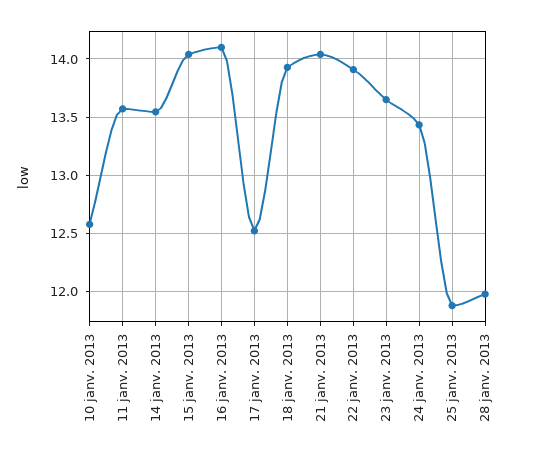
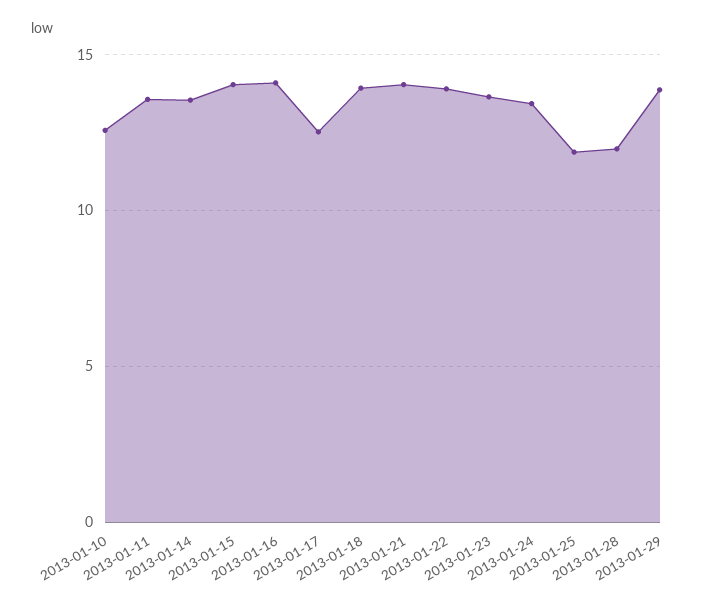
2013-01-29: none -> 14

